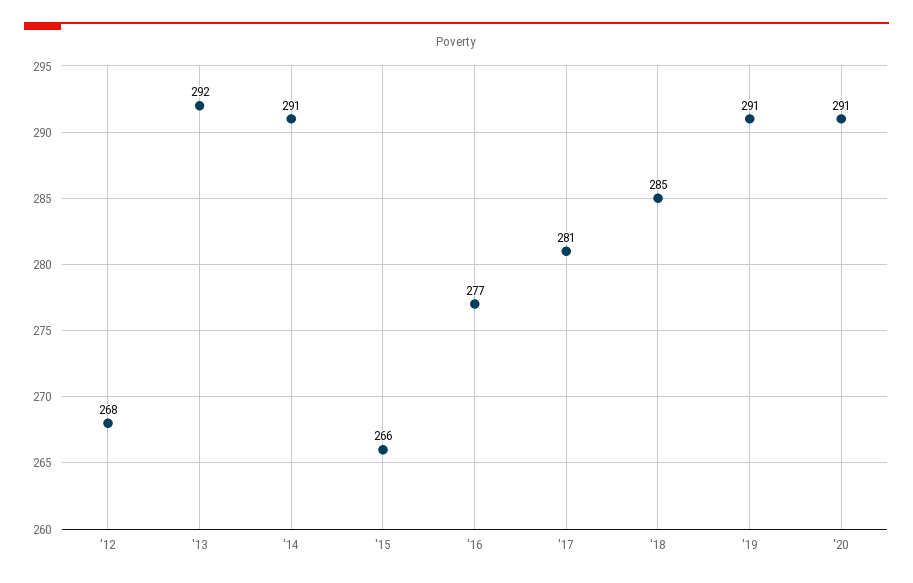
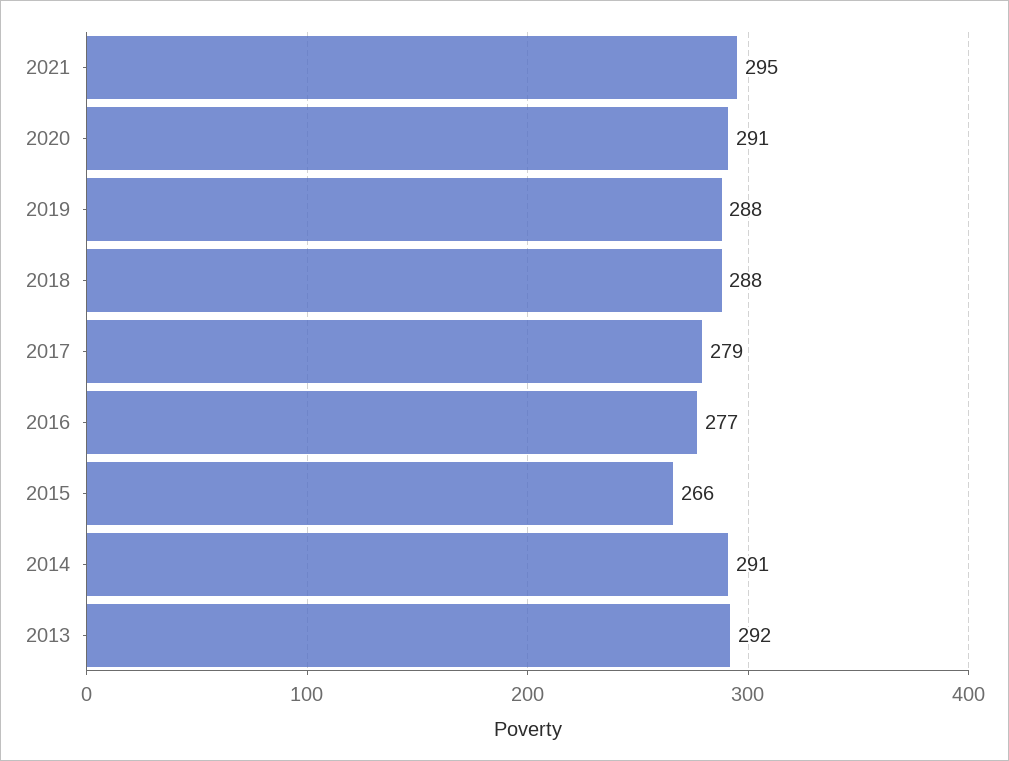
'12: 268 -> none
'17: 281 -> 279
'18: 285 -> 288
'19: 291 -> 288
2021: none -> 295

